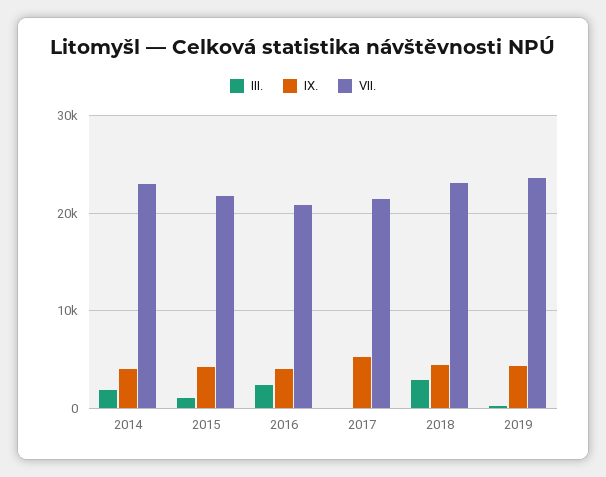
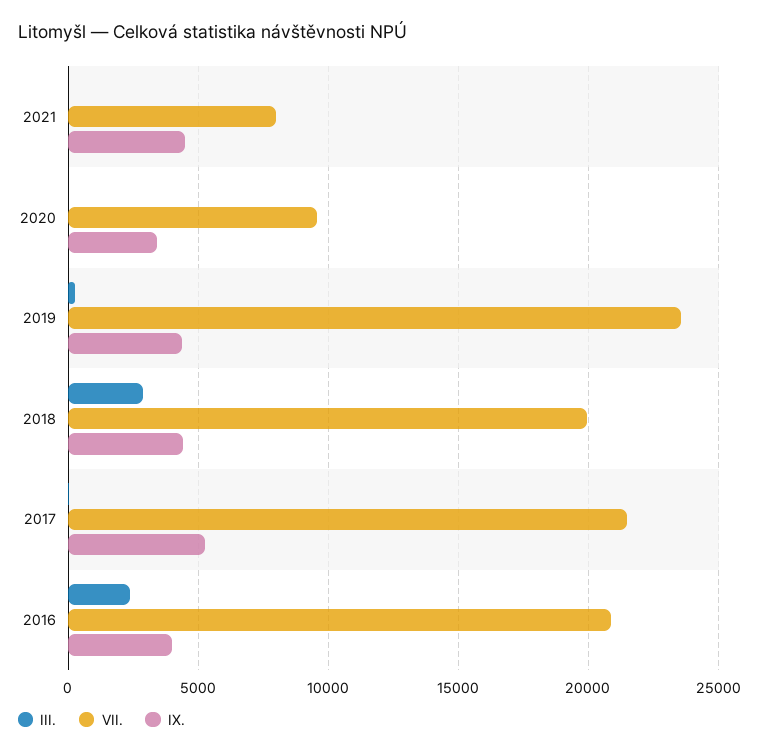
III., 2014: 2000 -> none
IX., 2014: 4000 -> none
VII., 2014: 23000 -> none
III., 2015: 1000 -> none
IX., 2015: 4000 -> none
VII., 2015: 22000 -> none
VII., 2018: 23000 -> 20000
III., 2021: none -> 0
VII., 2021: none -> 8000
IX., 2021: none -> 4500
III., 2020: none -> 0
VII., 2020: none -> 9500
IX., 2020: none -> 3500

